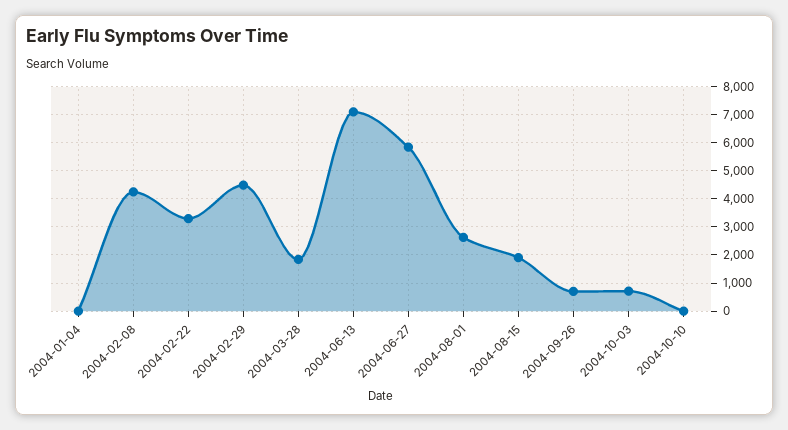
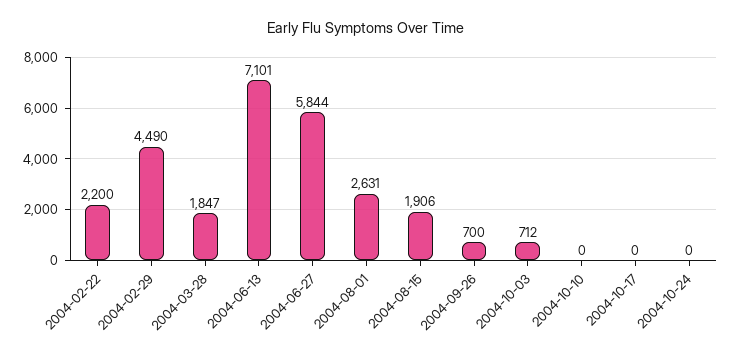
2004-01-04: 0 -> none
2004-02-08: 4250 -> none
2004-02-22: 3250 -> 2200
2004-10-17: none -> 0
2004-10-24: none -> 0

